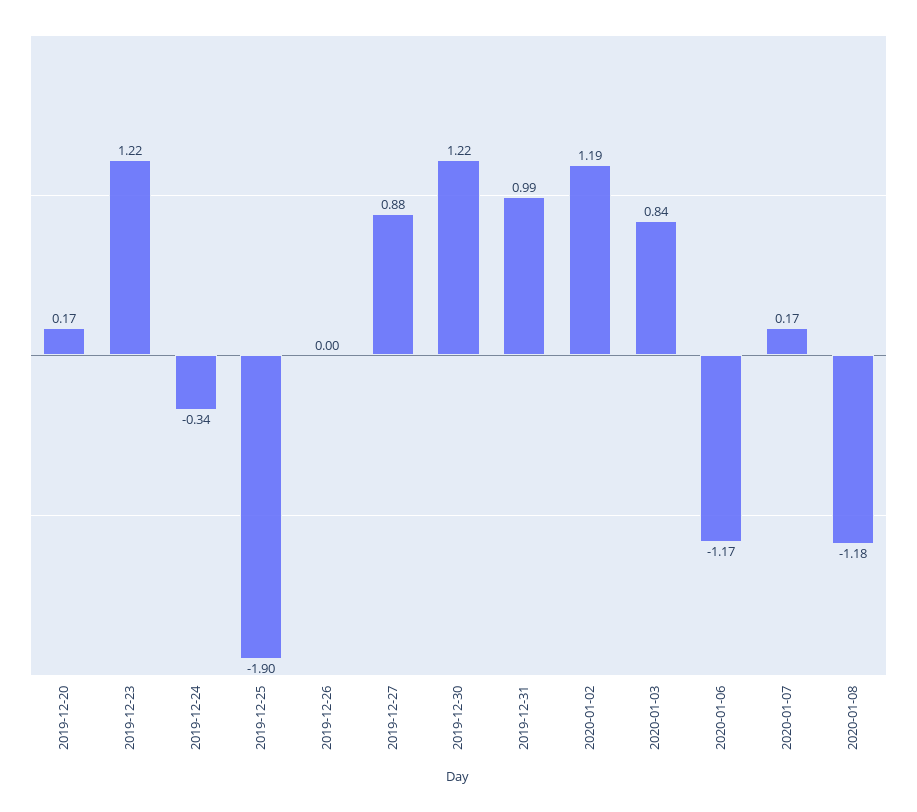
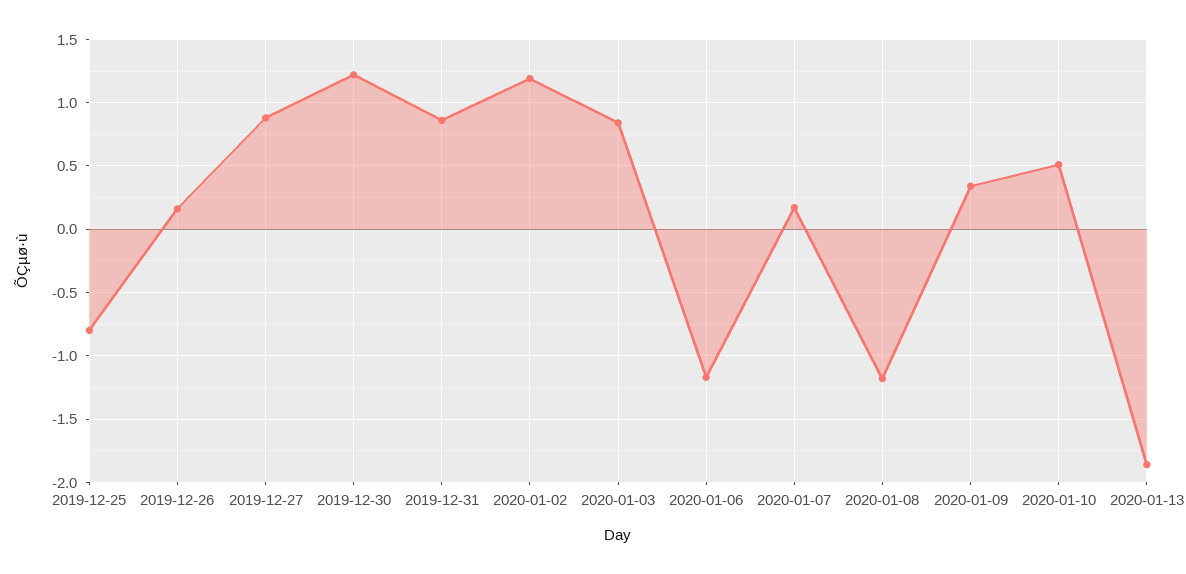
2019-12-20: 0.17 -> none
2019-12-23: 1.22 -> none
2019-12-24: -0.34 -> none
2019-12-25: -1.9 -> -0.8
2019-12-26: 0 -> 0.15
2019-12-31: 0.99 -> 0.85
2020-01-09: none -> 0.35
2020-01-10: none -> 0.5
2020-01-13: none -> -1.85

